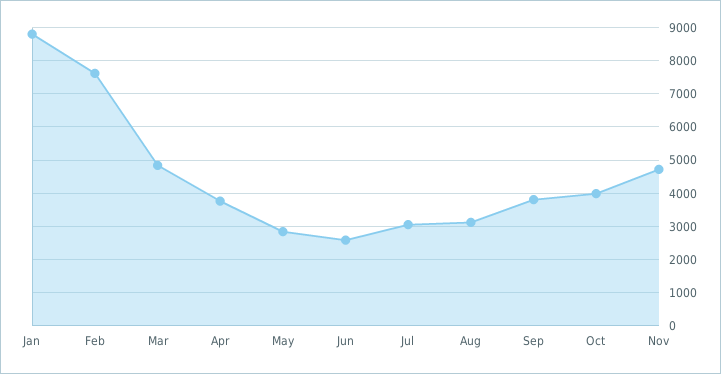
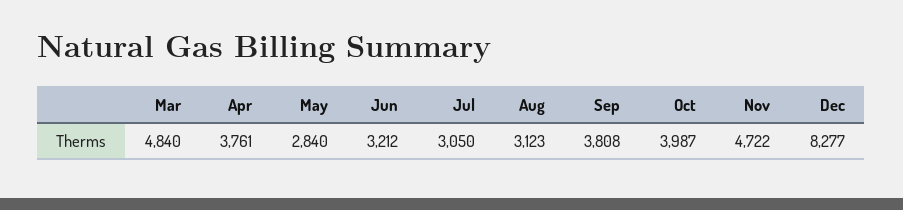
Jan: 8800 -> none
Feb: 7600 -> none
Jun: 2600 -> 3212
Dec: none -> 8277

